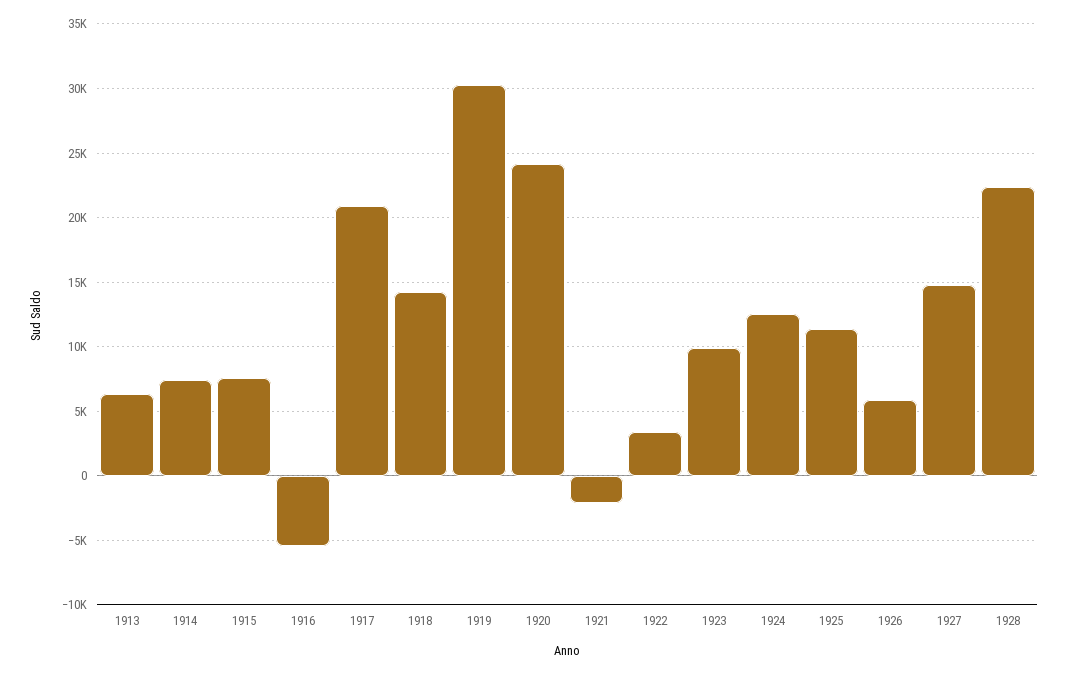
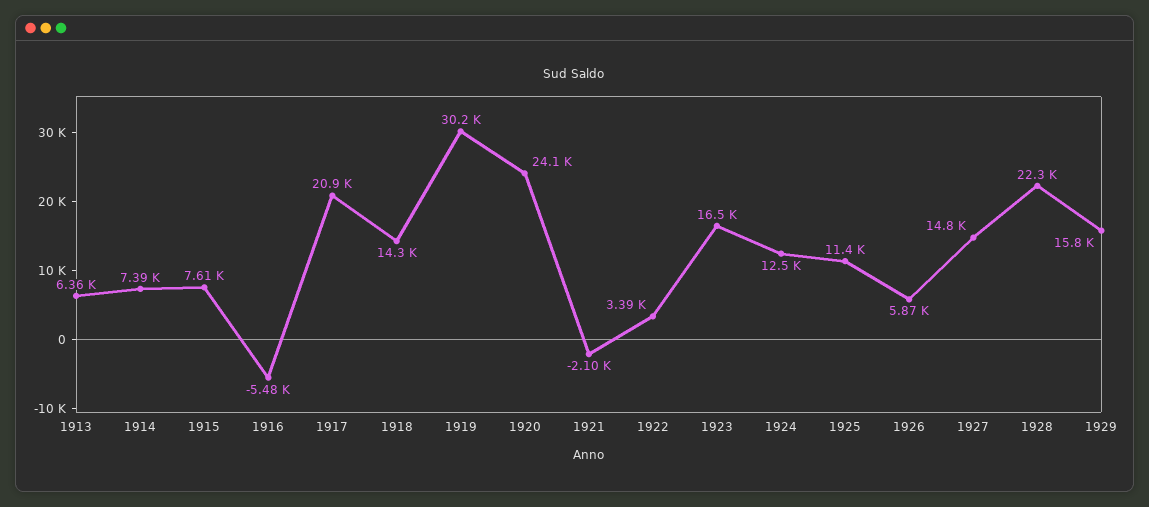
1923: 10000 -> 16500
1929: none -> 15800

